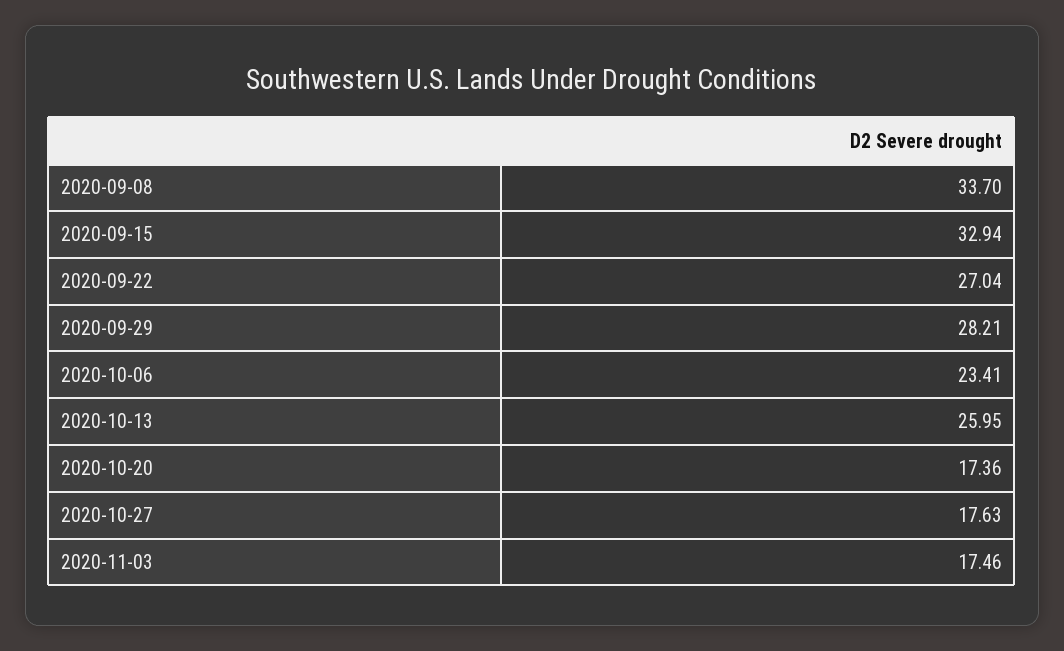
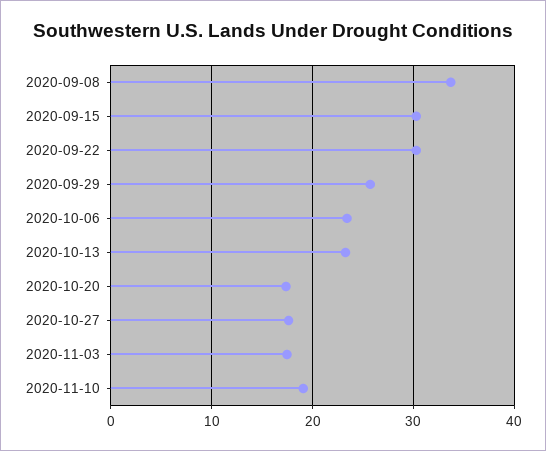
2020-09-15: 32.94 -> 30
2020-09-22: 27.04 -> 30
2020-09-29: 28.21 -> 26
2020-10-13: 25.95 -> 23
2020-11-10: none -> 19

